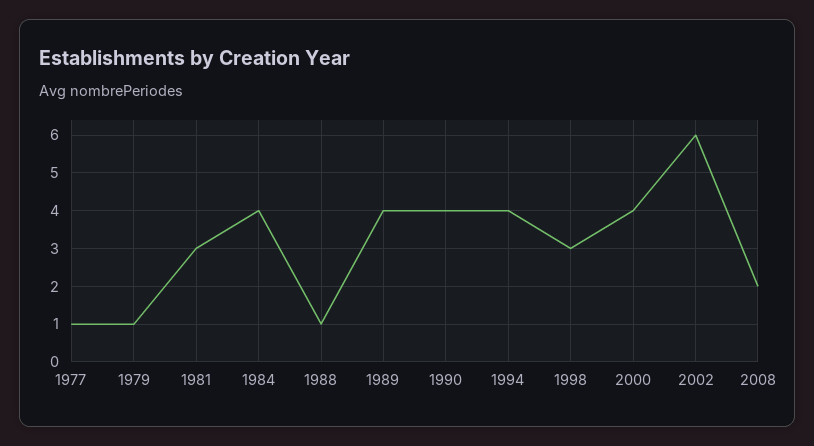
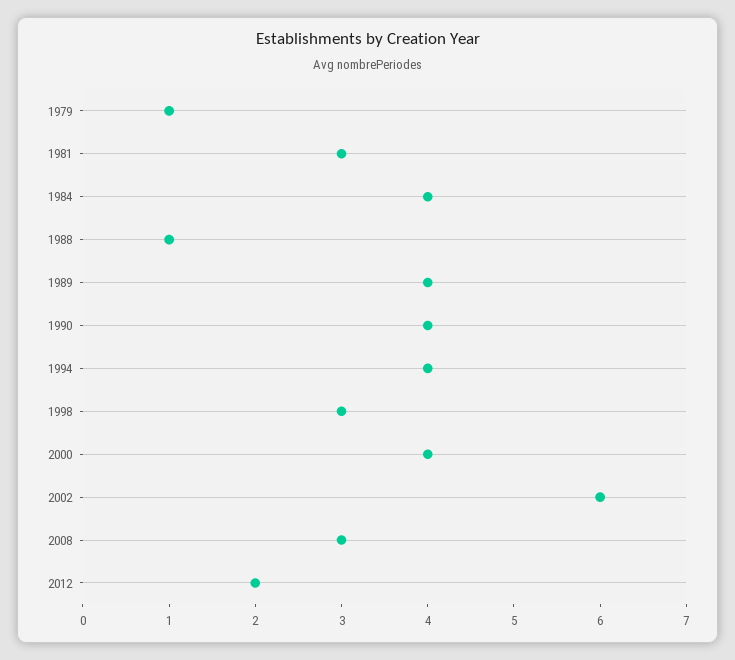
1977: 1 -> none
2008: 2 -> 3
2012: none -> 2

